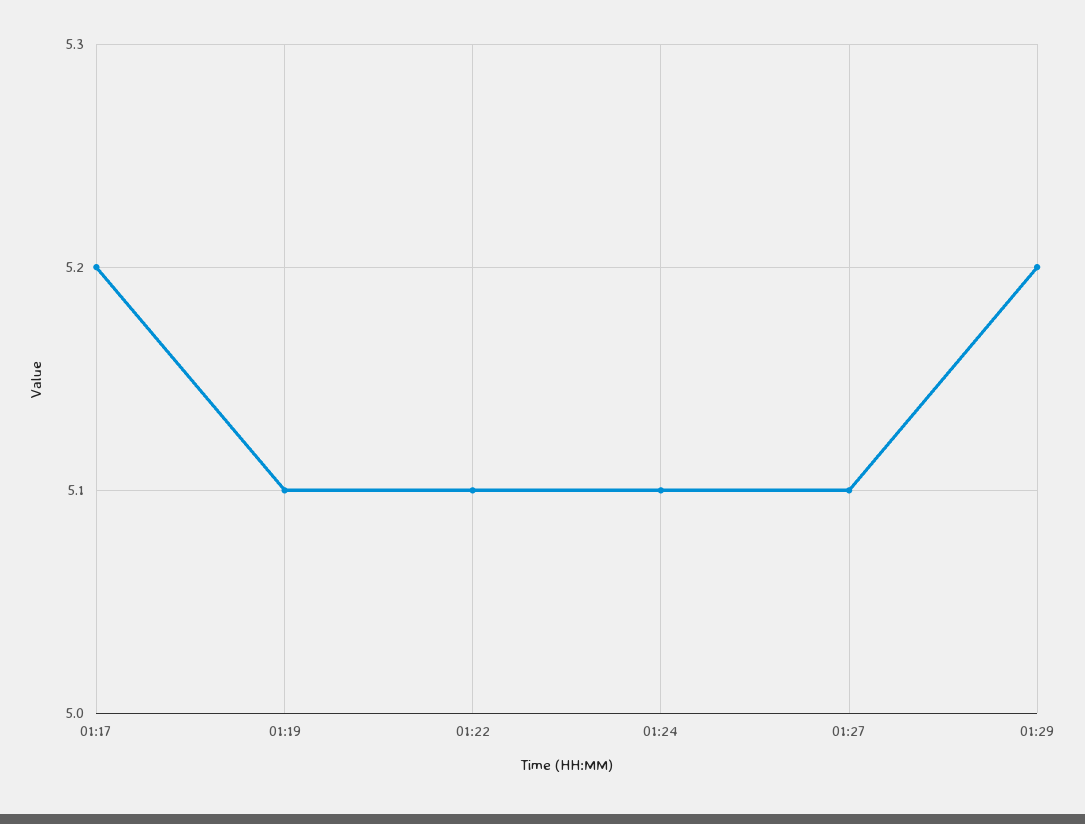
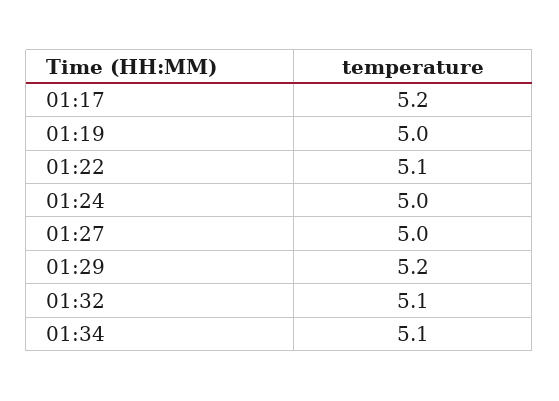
01:19: 5.1 -> 5
01:24: 5.1 -> 5
01:27: 5.1 -> 5
01:32: none -> 5.1
01:34: none -> 5.1

